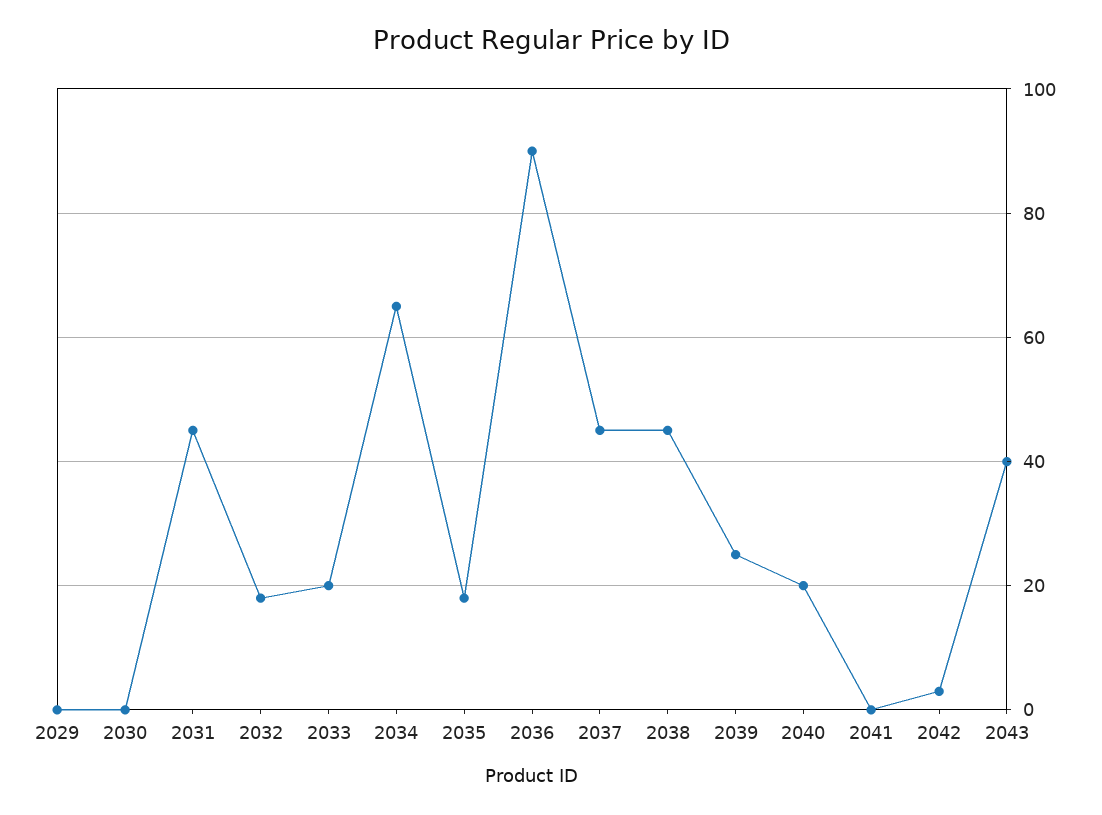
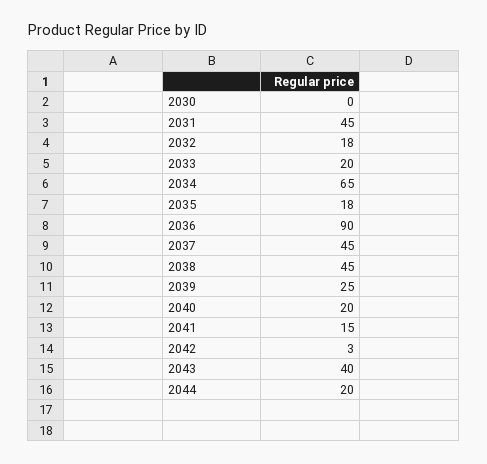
2029: 0 -> none
2041: 0 -> 15
2044: none -> 20

